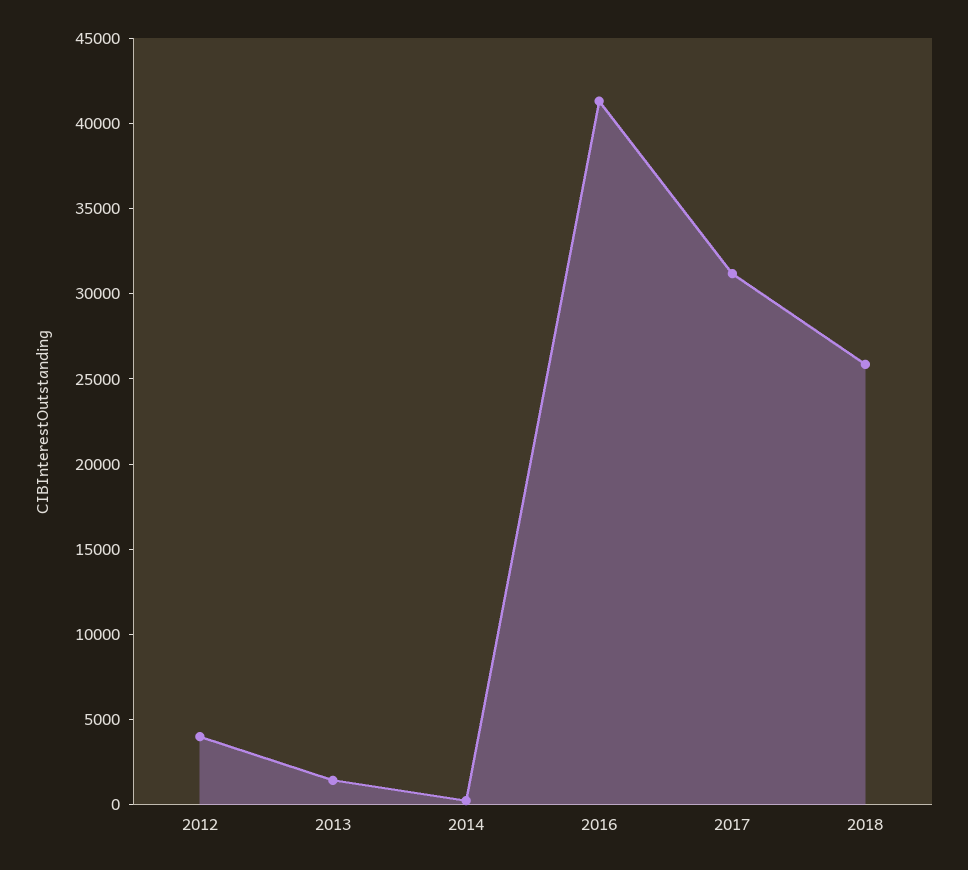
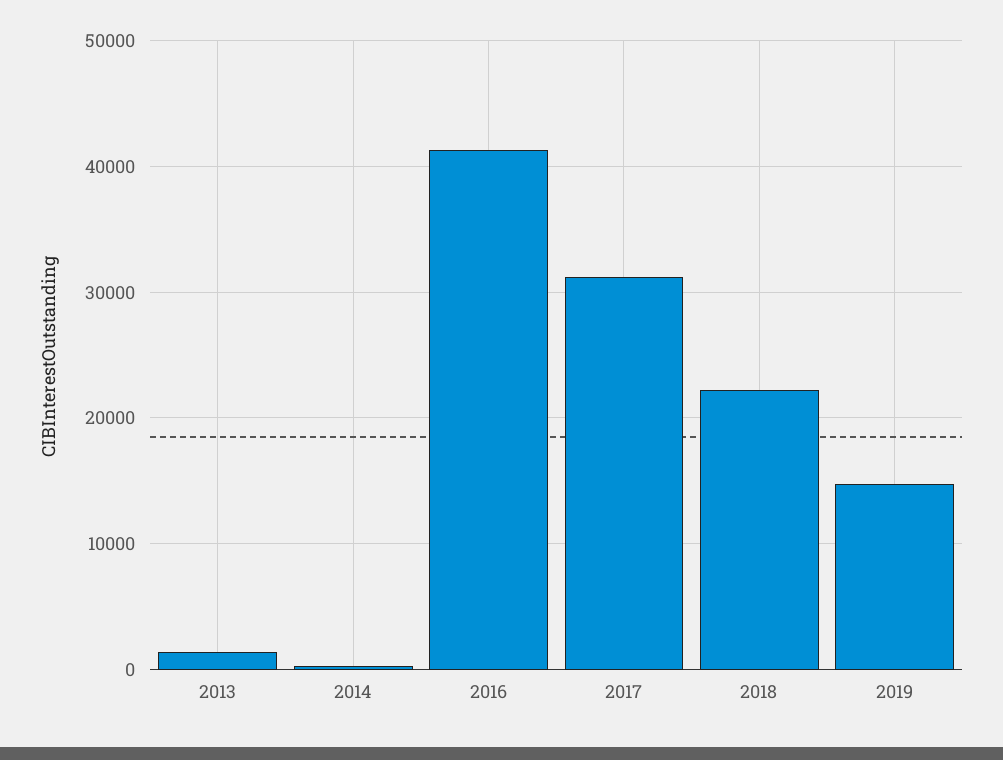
2012: 4000 -> none
2018: 26000 -> 22000
2019: none -> 15000

